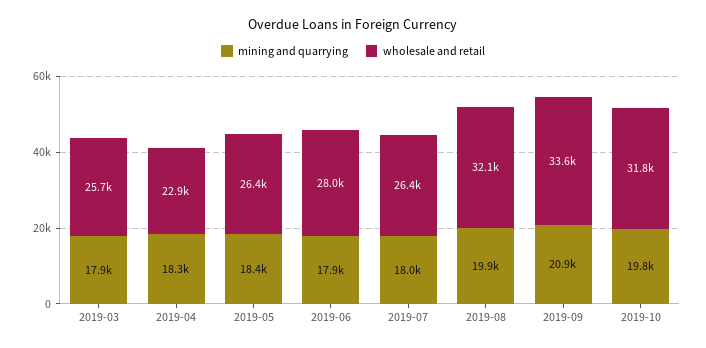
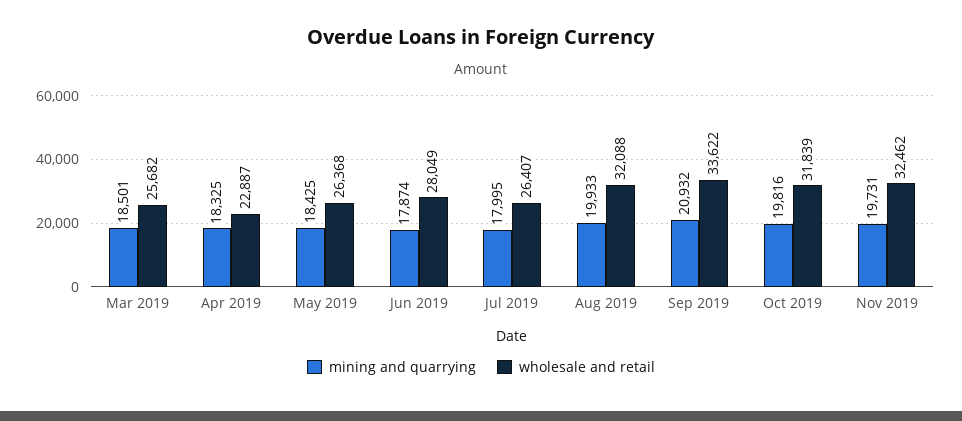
mining and quarrying, 2019-03: 17900 -> 18501
mining and quarrying, Nov 2019: none -> 19731
wholesale and retail, Nov 2019: none -> 32462

